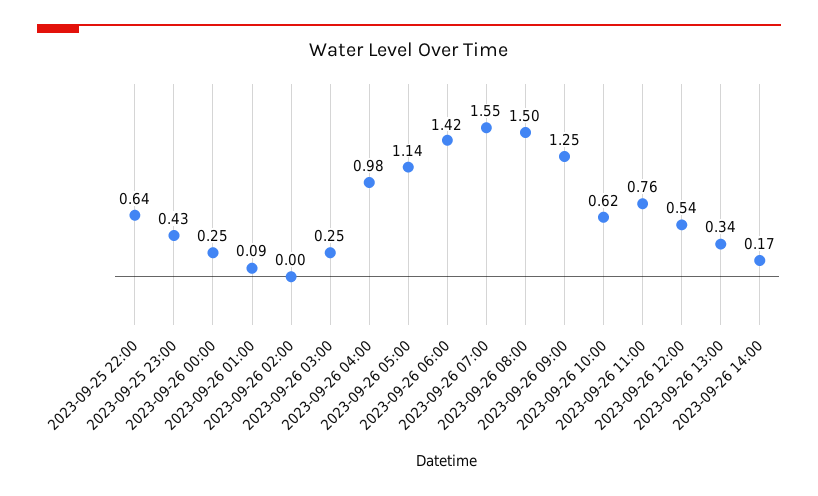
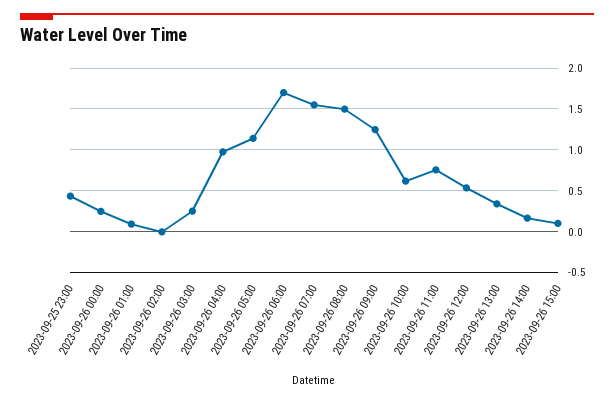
2023-09-25 22:00: 0.64 -> none
2023-09-26 06:00: 1.42 -> 1.7
2023-09-26 15:00: none -> 0.1

